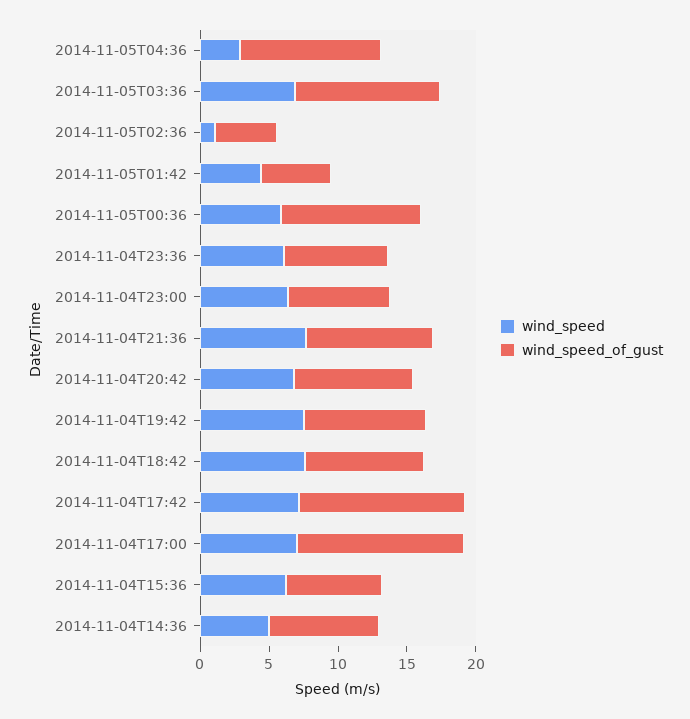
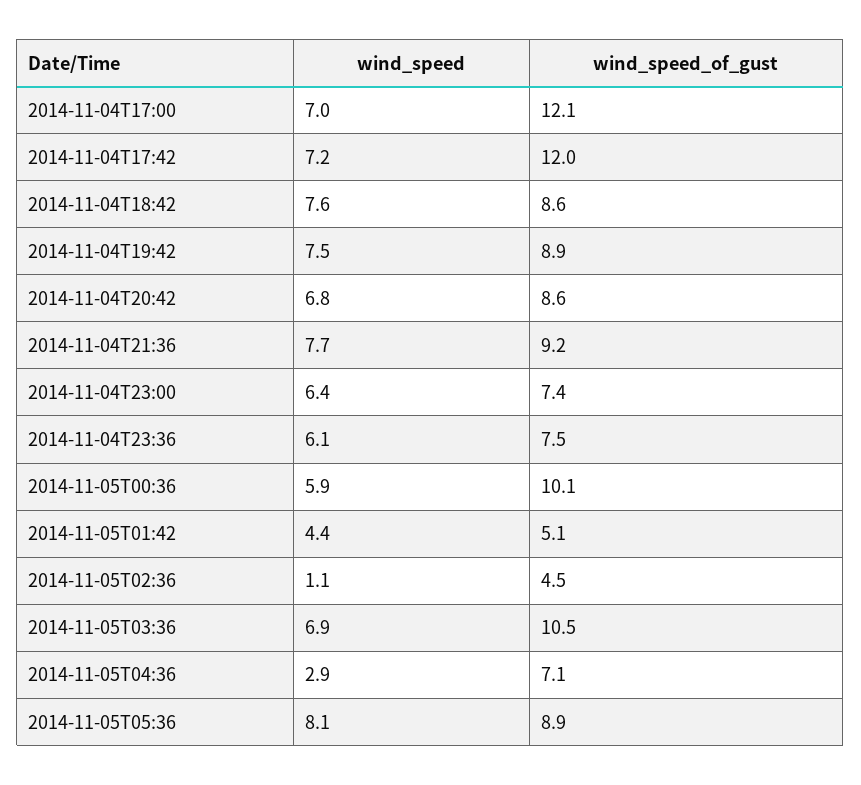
wind_speed_of_gust, 2014-11-05T04:36: 10 -> 7.1
wind_speed, 2014-11-04T15:36: 6 -> none
wind_speed_of_gust, 2014-11-04T15:36: 7 -> none
wind_speed, 2014-11-04T14:36: 5 -> none
wind_speed_of_gust, 2014-11-04T14:36: 8 -> none
wind_speed, 2014-11-05T05:36: none -> 8.1
wind_speed_of_gust, 2014-11-05T05:36: none -> 8.9

